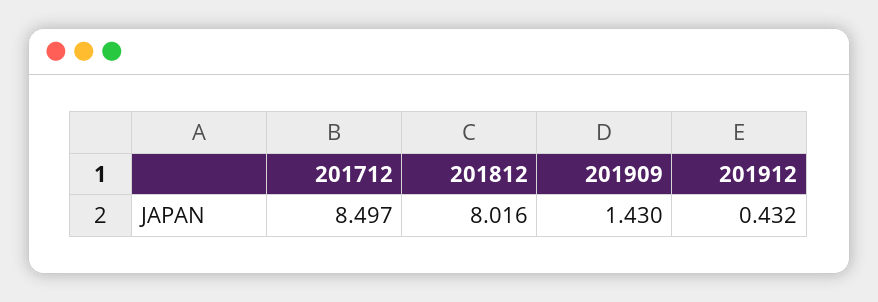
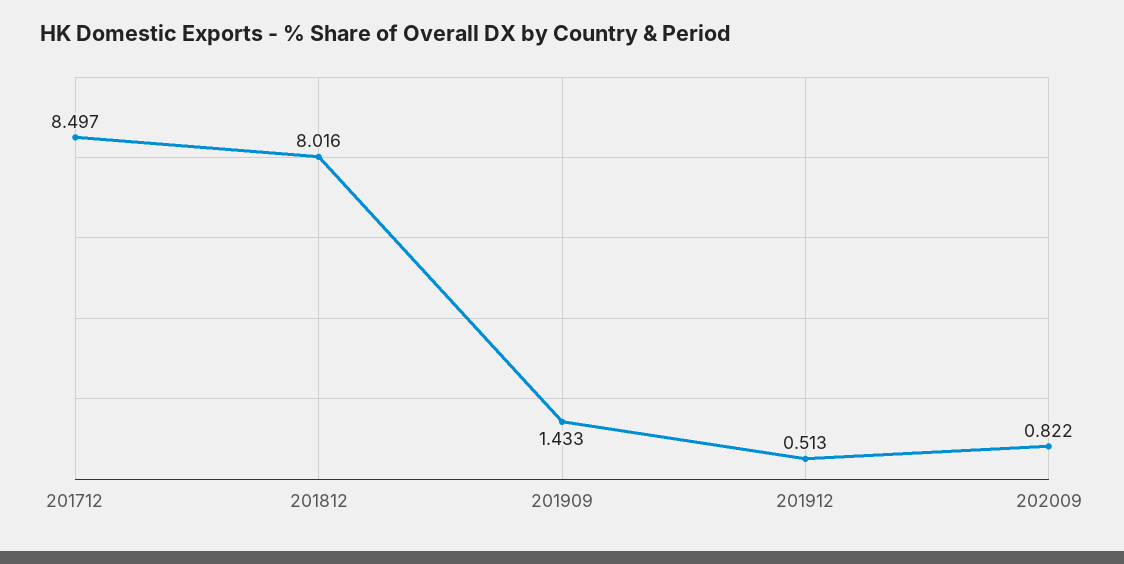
201909: 1.43 -> 1.433
201912: 0.432 -> 0.513
202009: none -> 0.822

